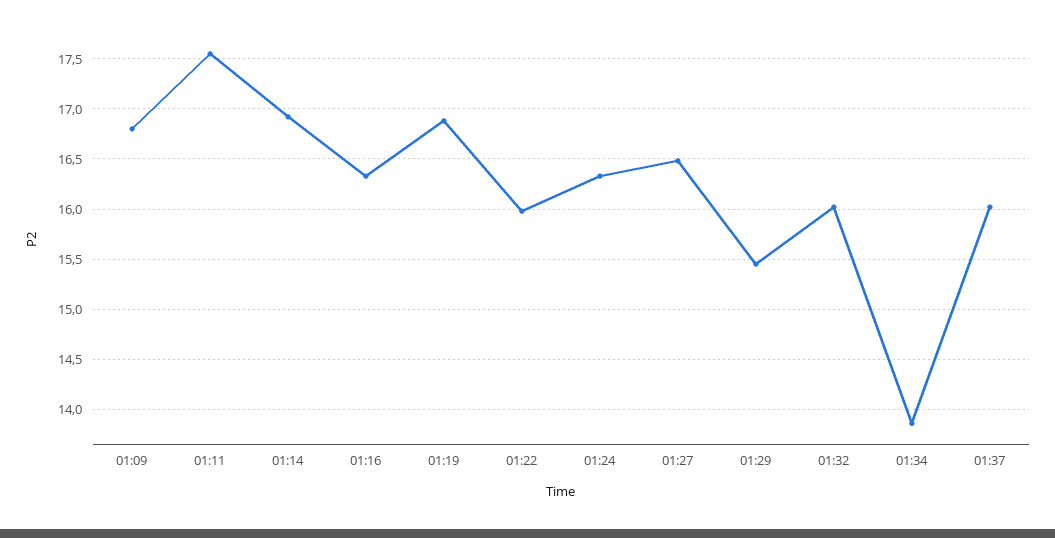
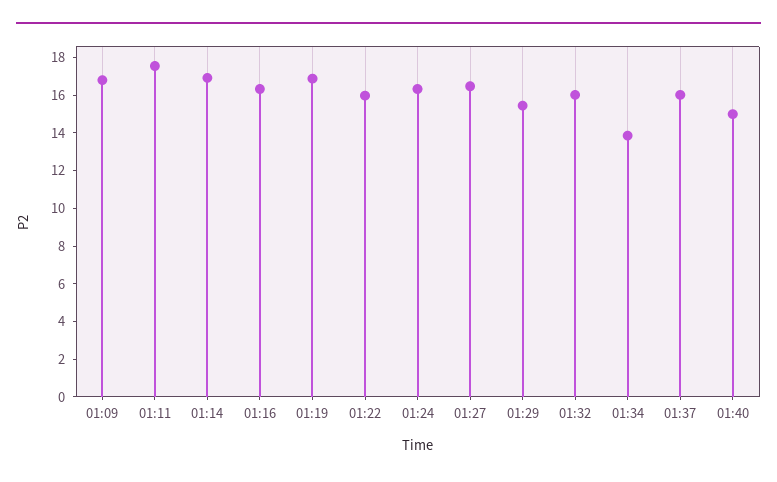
01:40: none -> 15

